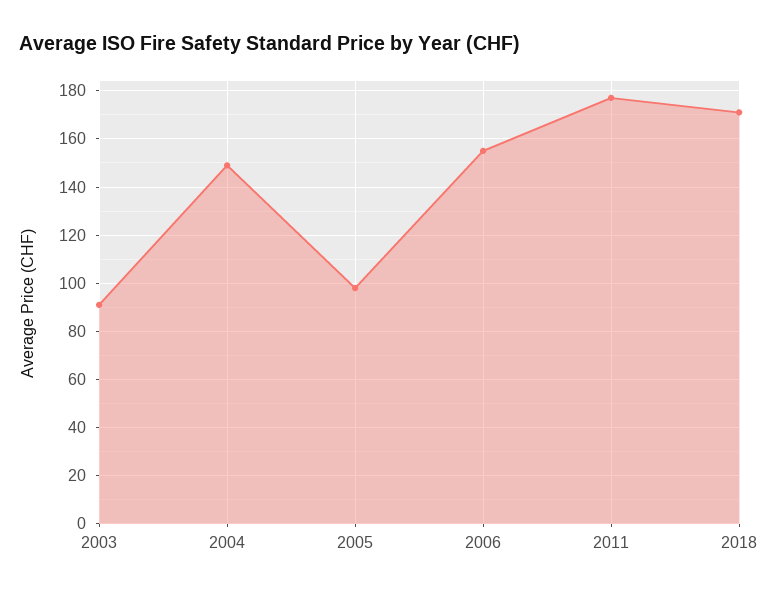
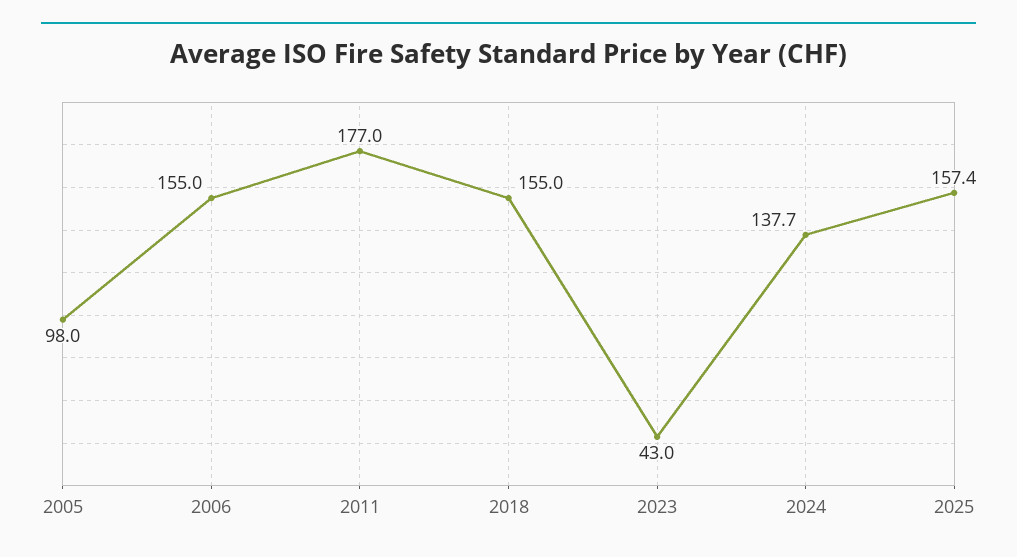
2003: 90 -> none
2004: 150 -> none
2018: 170 -> 155
2023: none -> 43
2024: none -> 137.7
2025: none -> 157.4

